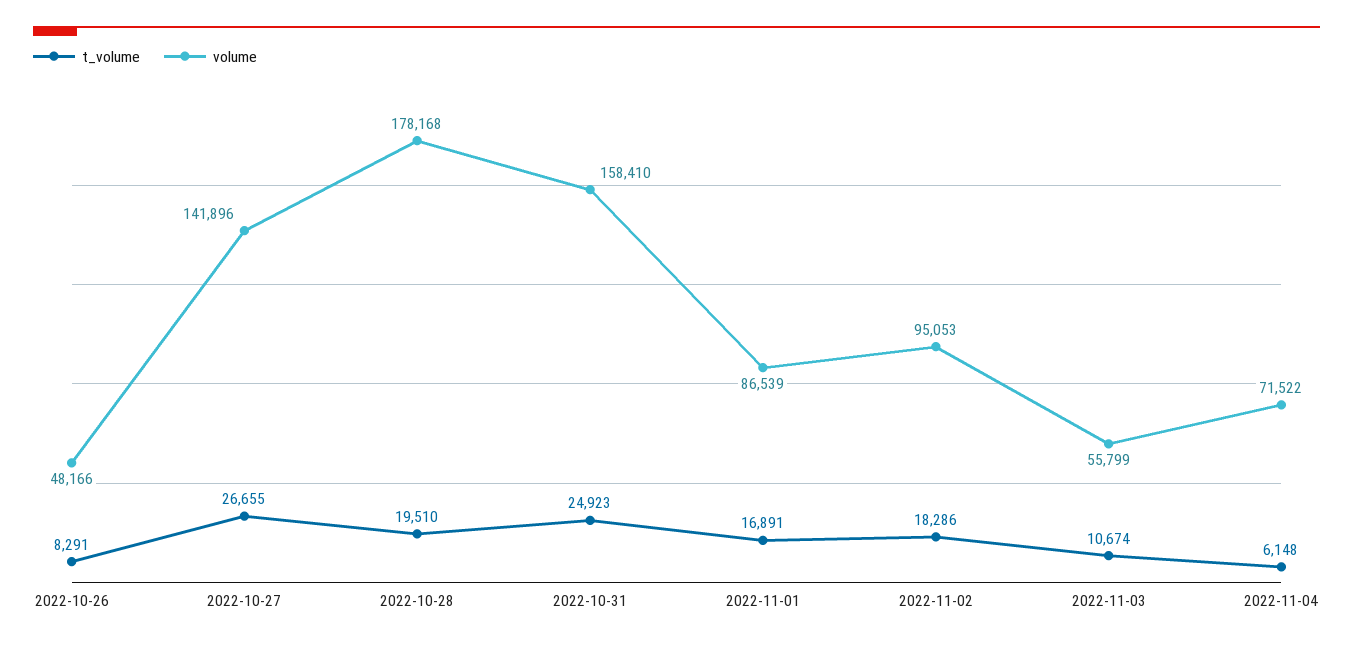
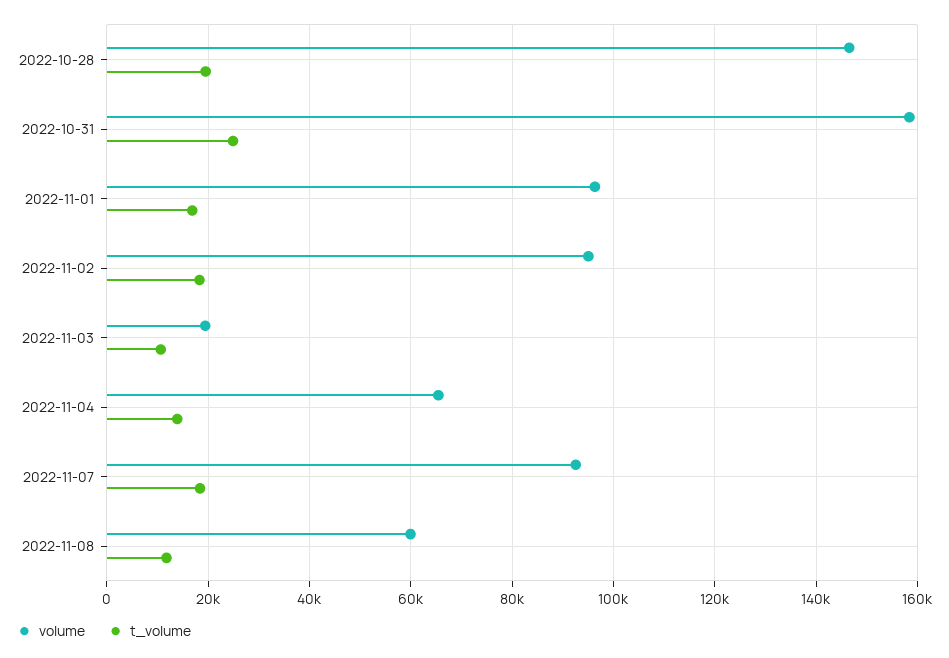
t_volume, 2022-10-26: 8291 -> none
volume, 2022-10-26: 48166 -> none
t_volume, 2022-10-27: 26655 -> none
volume, 2022-10-27: 141896 -> none
volume, 2022-10-28: 178168 -> 146000
volume, 2022-11-01: 86539 -> 96000
volume, 2022-11-03: 55799 -> 20000
t_volume, 2022-11-04: 6148 -> 14000
volume, 2022-11-04: 71522 -> 66000
volume, 2022-11-07: none -> 92000
t_volume, 2022-11-07: none -> 18000
volume, 2022-11-08: none -> 60000
t_volume, 2022-11-08: none -> 12000

